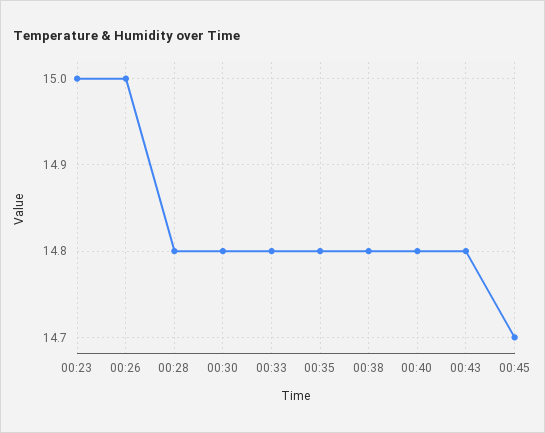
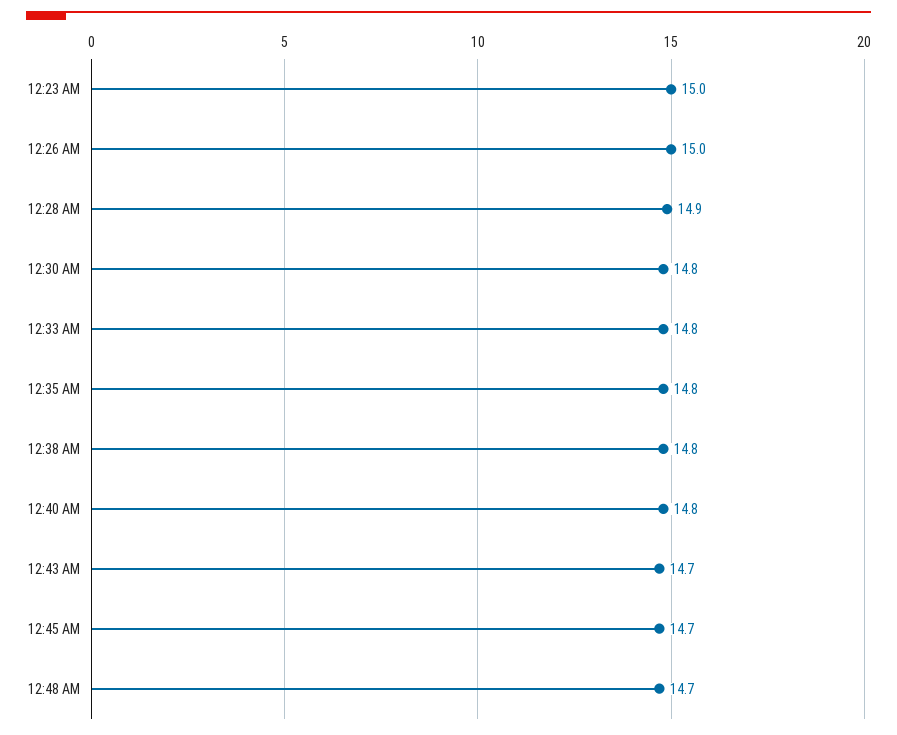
00:28: 14.8 -> 14.9
00:43: 14.8 -> 14.7
12:48 AM: none -> 14.7

